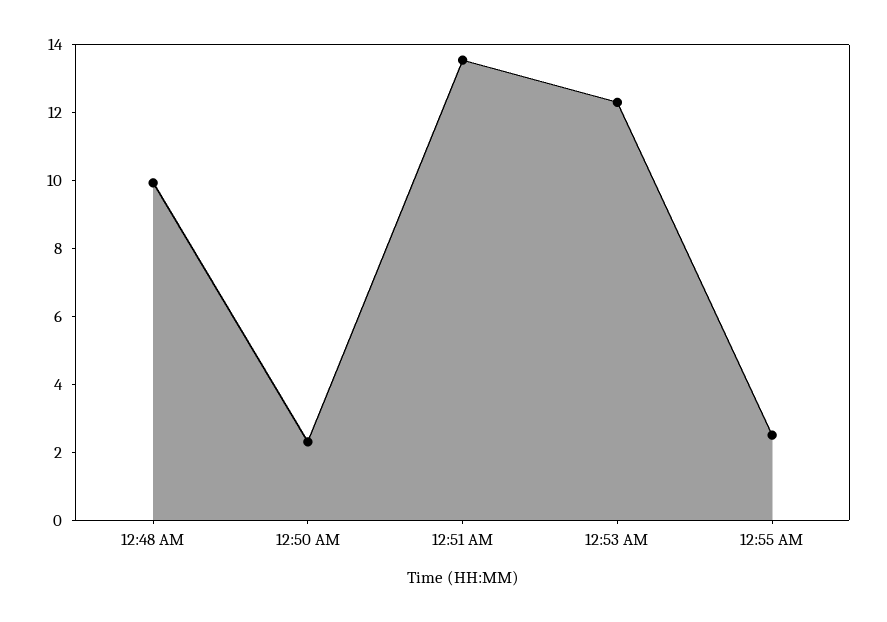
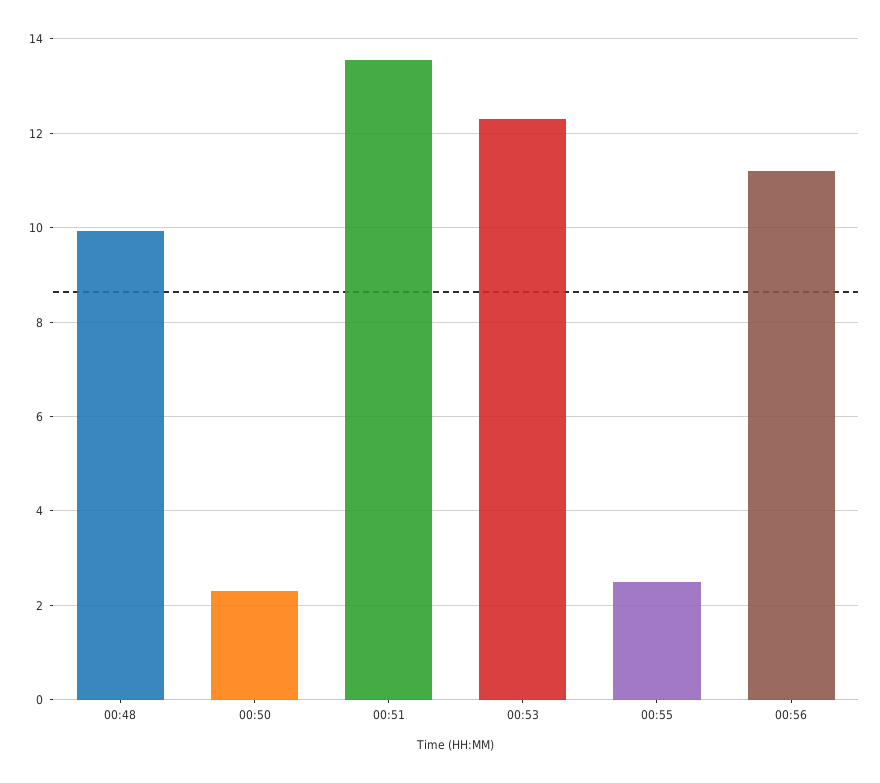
00:56: none -> 11.2

